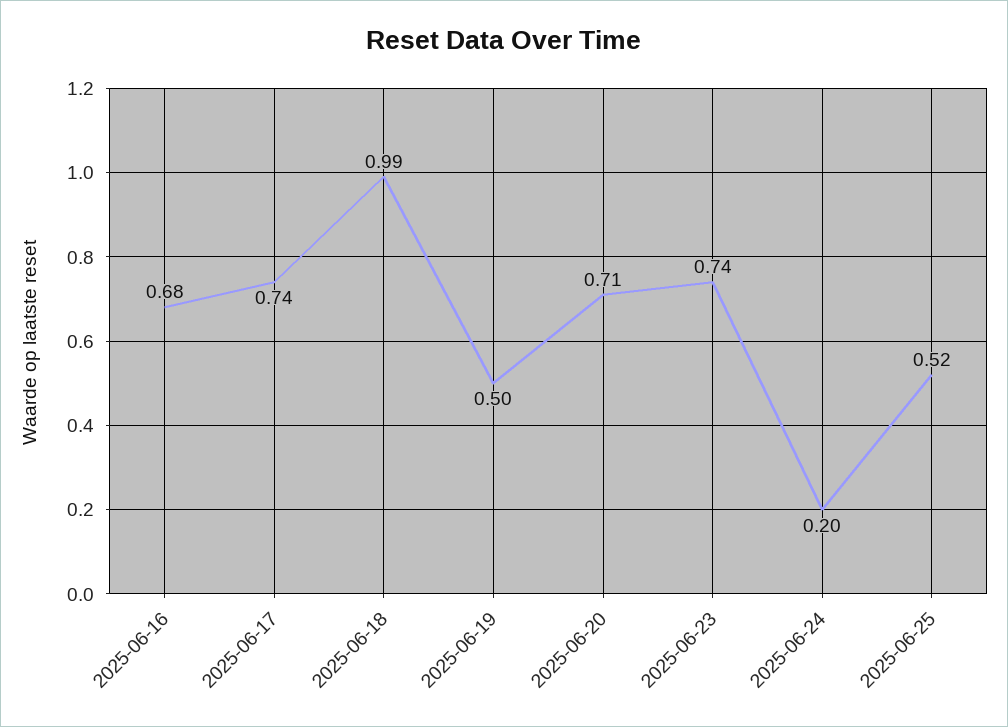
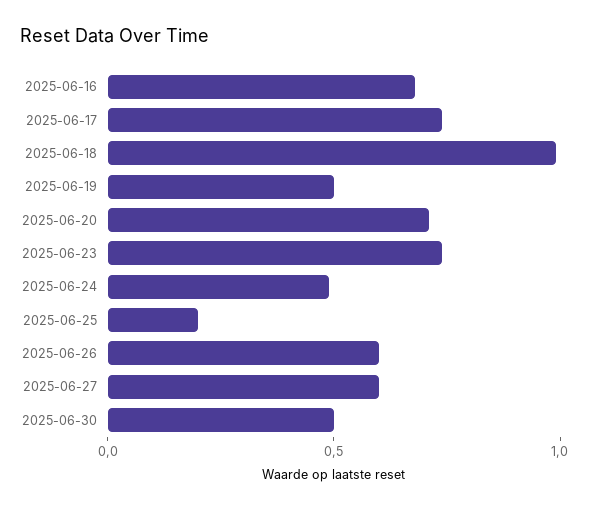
2025-06-24: 0.2 -> 0.5
2025-06-25: 0.52 -> 0.2
2025-06-26: none -> 0.6
2025-06-27: none -> 0.6
2025-06-30: none -> 0.5

